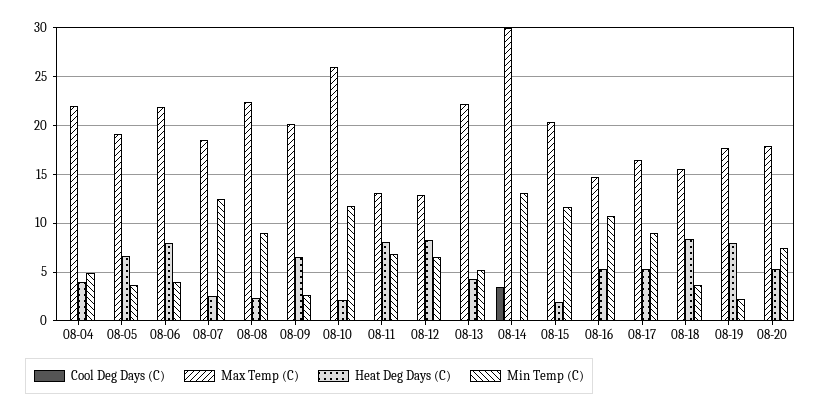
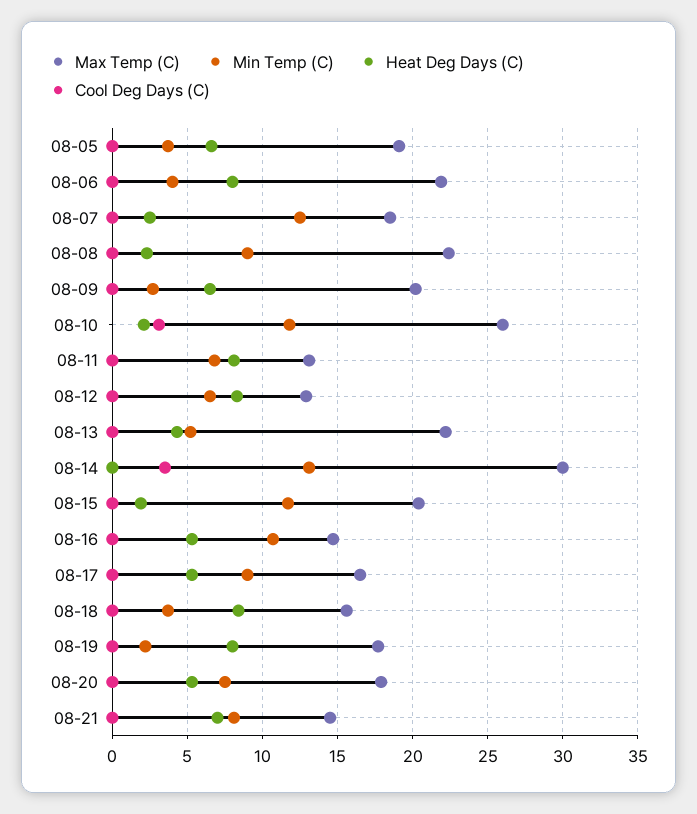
Cool Deg Days (C), 08-04: 0 -> none
Max Temp (C), 08-04: 22 -> none
Heat Deg Days (C), 08-04: 4 -> none
Min Temp (C), 08-04: 5 -> none
Cool Deg Days (C), 08-10: 0 -> 3
Max Temp (C), 08-21: none -> 14.5
Min Temp (C), 08-21: none -> 8
Heat Deg Days (C), 08-21: none -> 7
Cool Deg Days (C), 08-21: none -> 0

